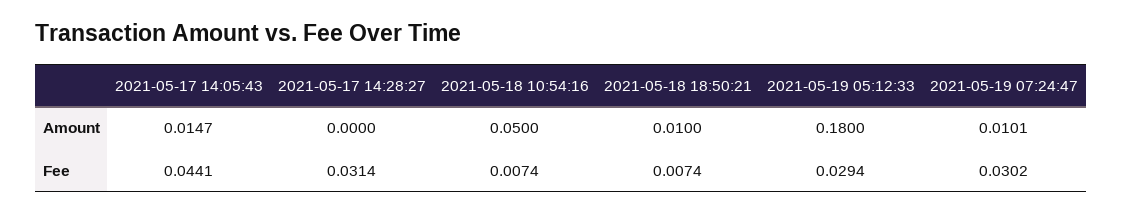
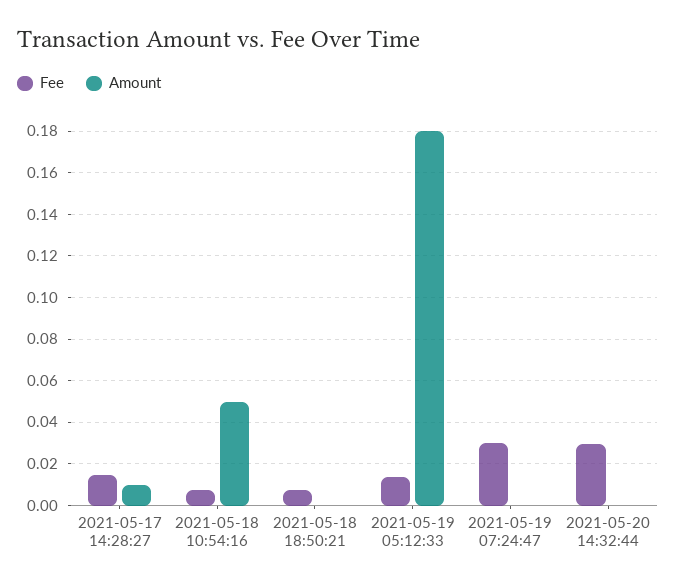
Amount, 2021-05-17 14:05:43: 0.0147 -> none
Amount, 2021-05-17 14:28:27: 0 -> 0.01
Amount, 2021-05-18 18:50:21: 0.01 -> 0
Amount, 2021-05-19 07:24:47: 0.0101 -> 0
Fee, 2021-05-17 14:05:43: 0.0441 -> none
Fee, 2021-05-17 14:28:27: 0.0314 -> 0.015
Fee, 2021-05-19 05:12:33: 0.0294 -> 0.015
Fee, 2021-05-20 14:32:44: none -> 0.03
Amount, 2021-05-20 14:32:44: none -> 0

